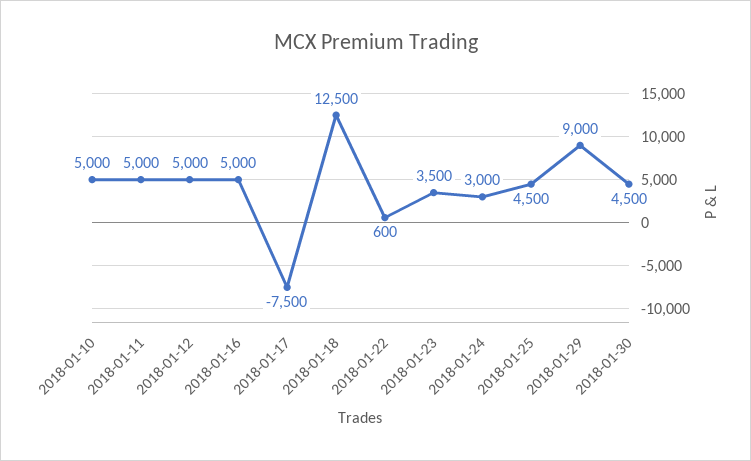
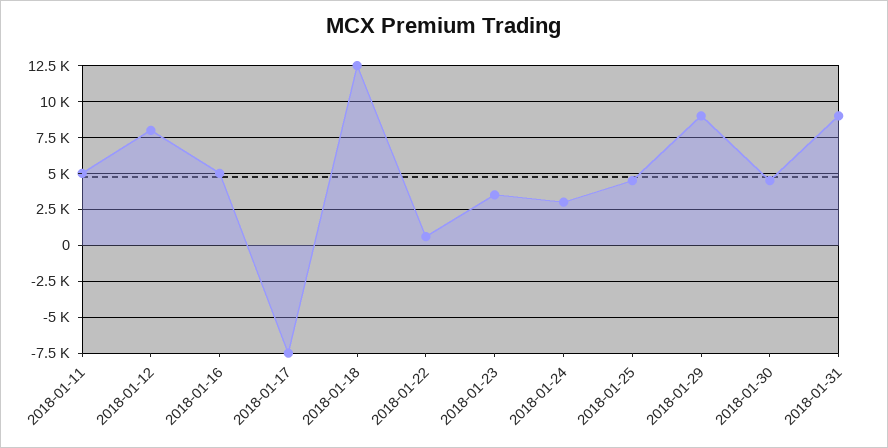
2018-01-10: 5000 -> none
2018-01-12: 5000 -> 8000
2018-01-31: none -> 9000

